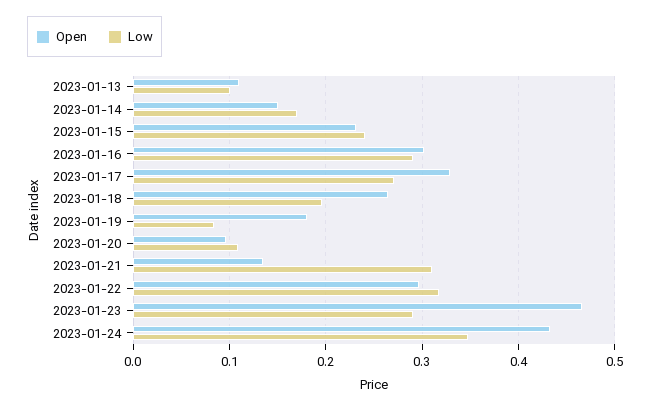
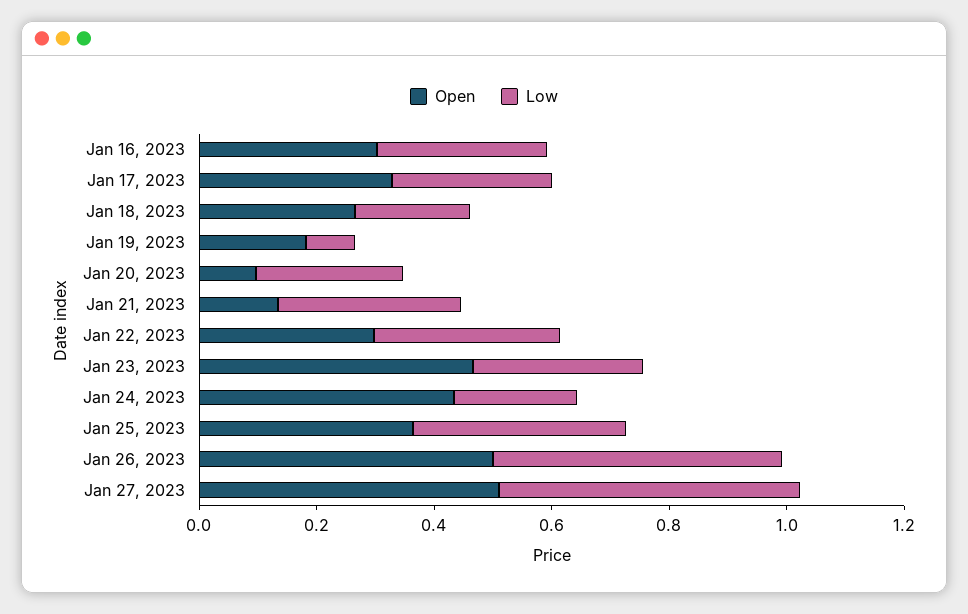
Open, 2023-01-13: 0.11 -> none
Low, 2023-01-13: 0.1 -> none
Open, 2023-01-14: 0.15 -> none
Low, 2023-01-14: 0.17 -> none
Open, 2023-01-15: 0.23 -> none
Low, 2023-01-15: 0.24 -> none
Low, 2023-01-20: 0.11 -> 0.25
Low, 2023-01-24: 0.35 -> 0.2
Open, Jan 25, 2023: none -> 0.35
Low, Jan 25, 2023: none -> 0.35
Open, Jan 26, 2023: none -> 0.5
Low, Jan 26, 2023: none -> 0.5
Open, Jan 27, 2023: none -> 0.5
Low, Jan 27, 2023: none -> 0.5

